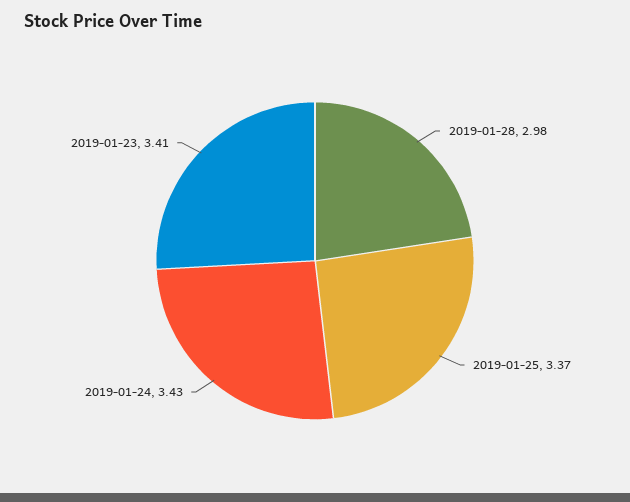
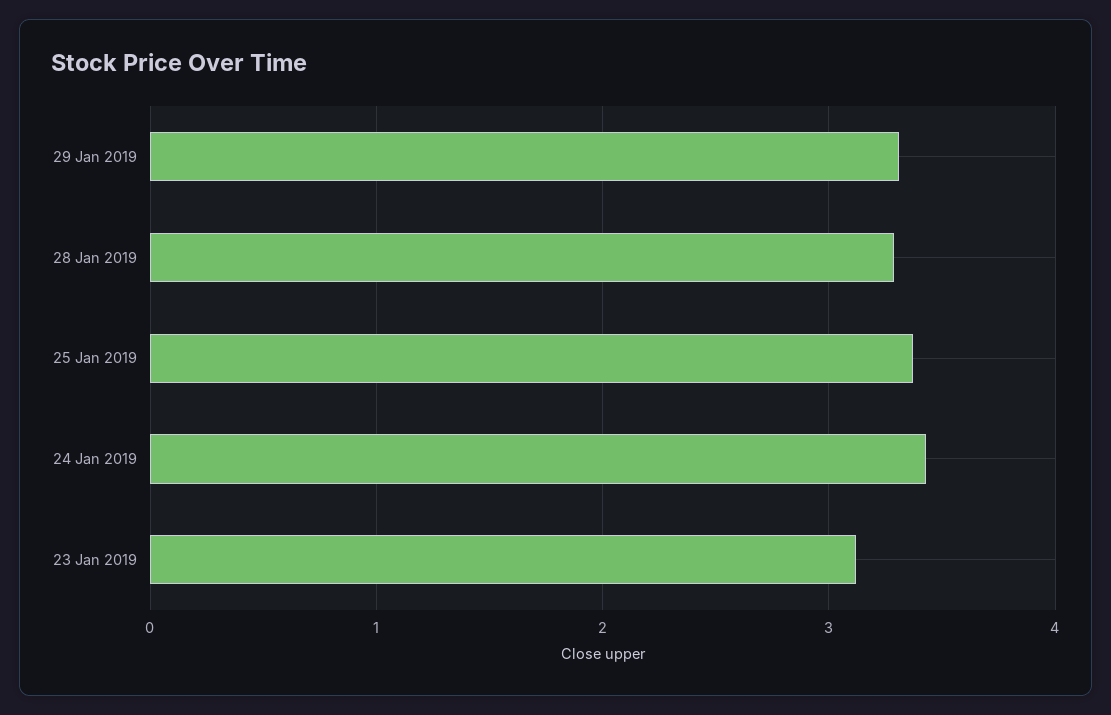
2019-01-28: 2.98 -> 3.3
2019-01-23: 3.41 -> 3.1
29 Jan 2019: none -> 3.3

